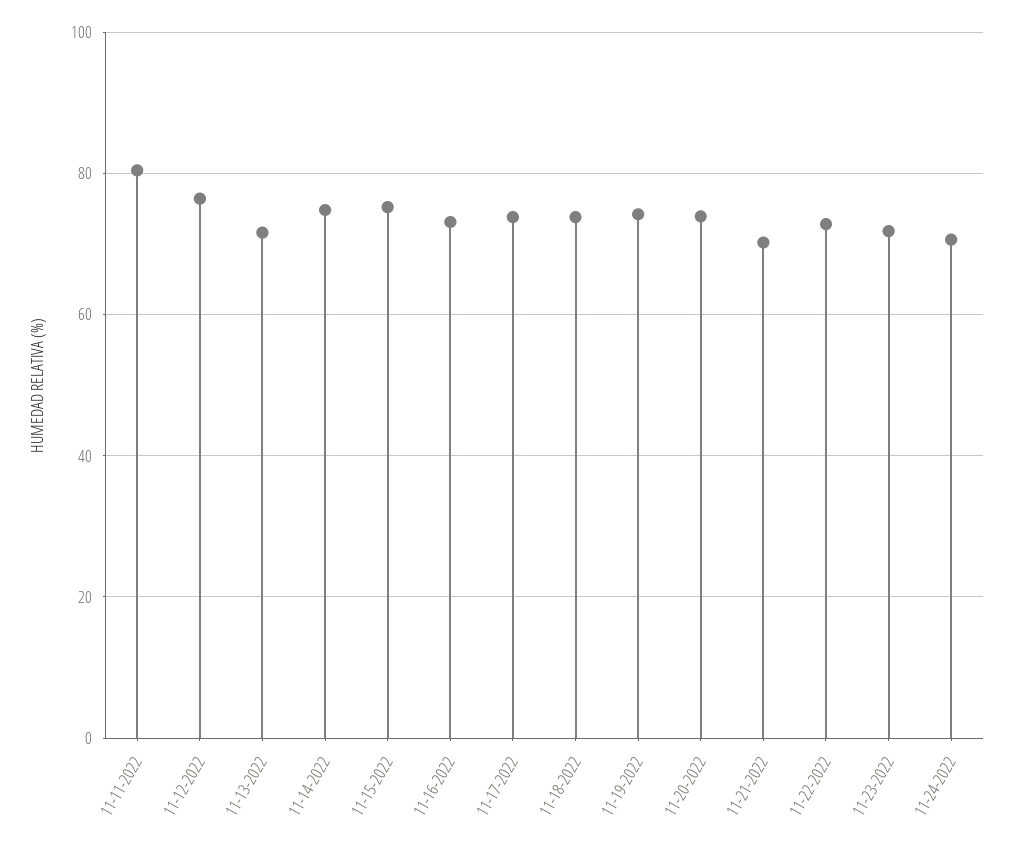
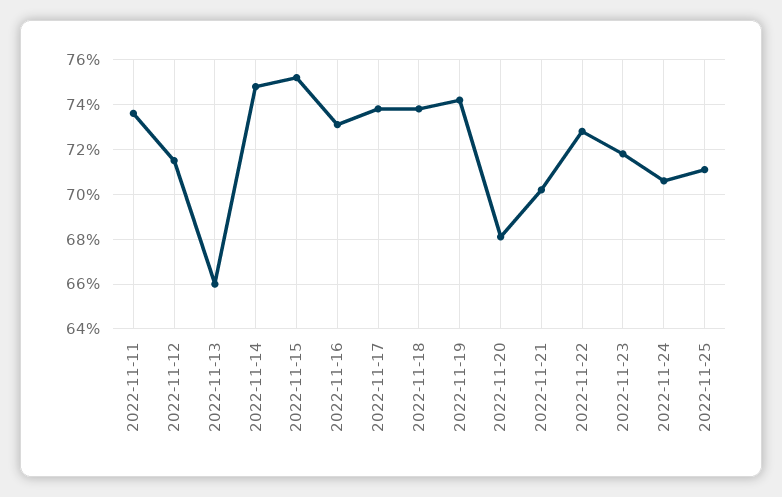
11-11-2022: 80 -> 73.5
11-12-2022: 76 -> 71.5
11-13-2022: 72 -> 66
11-20-2022: 74 -> 68
2022-11-25: none -> 71

